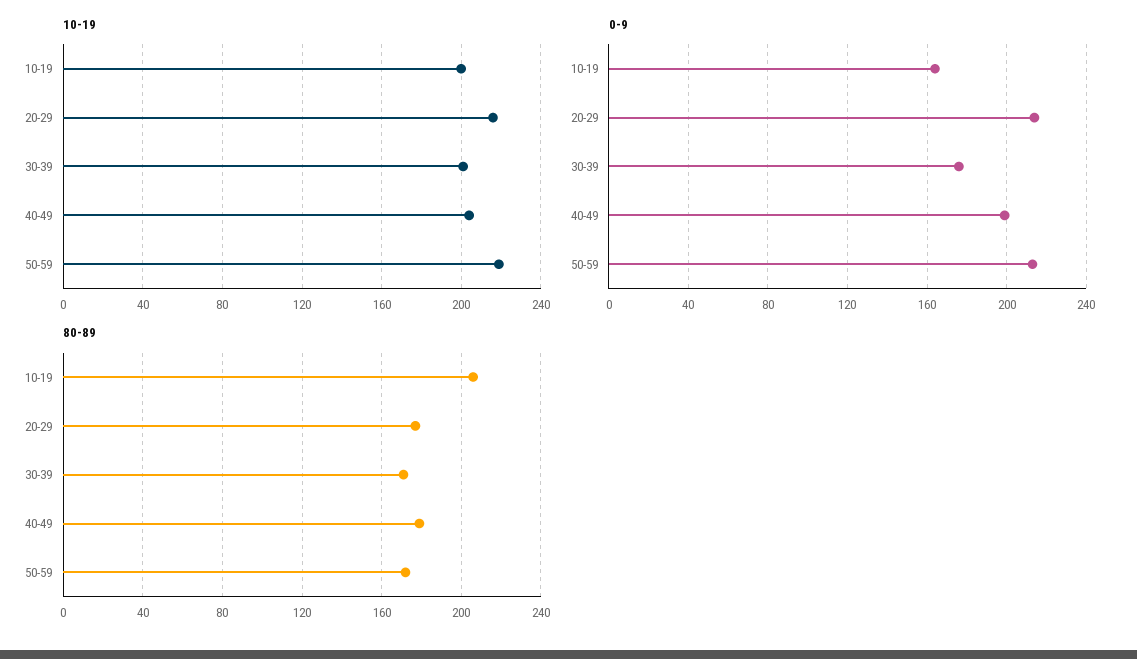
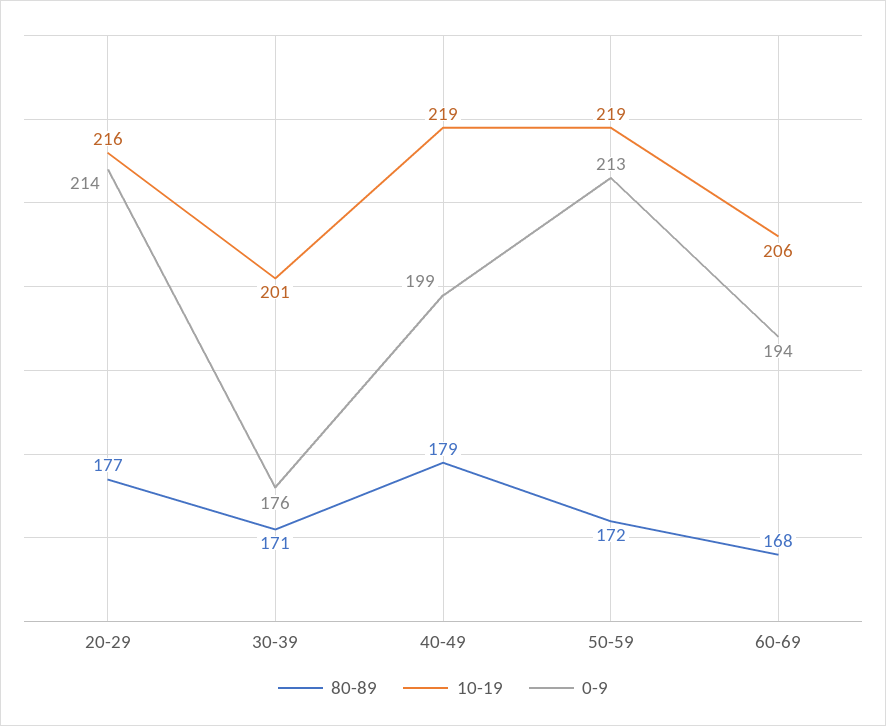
10-19, 10-19: 200 -> none
10-19, 40-49: 205 -> 219
0-9, 10-19: 165 -> none
80-89, 10-19: 205 -> none
80-89, 60-69: none -> 168
10-19, 60-69: none -> 206
0-9, 60-69: none -> 194

